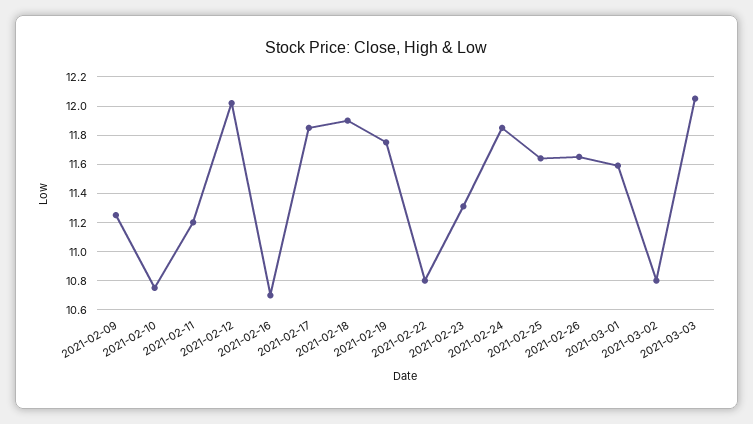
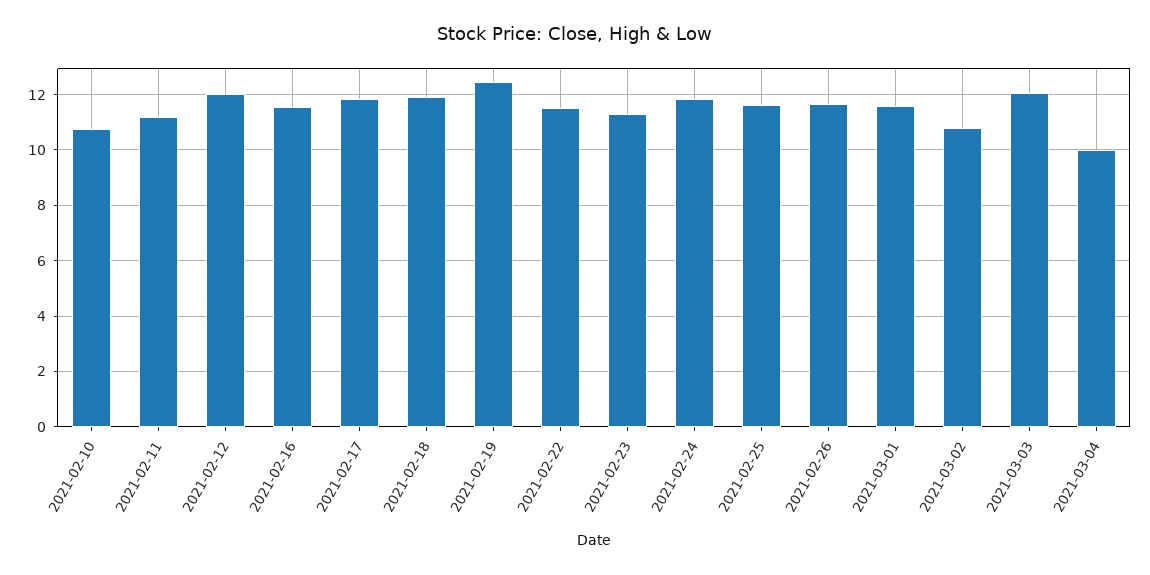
2021-02-09: 11.25 -> none
2021-02-16: 10.7 -> 11.5
2021-02-19: 11.75 -> 12.5
2021-02-22: 10.8 -> 11.5
2021-03-04: none -> 10

